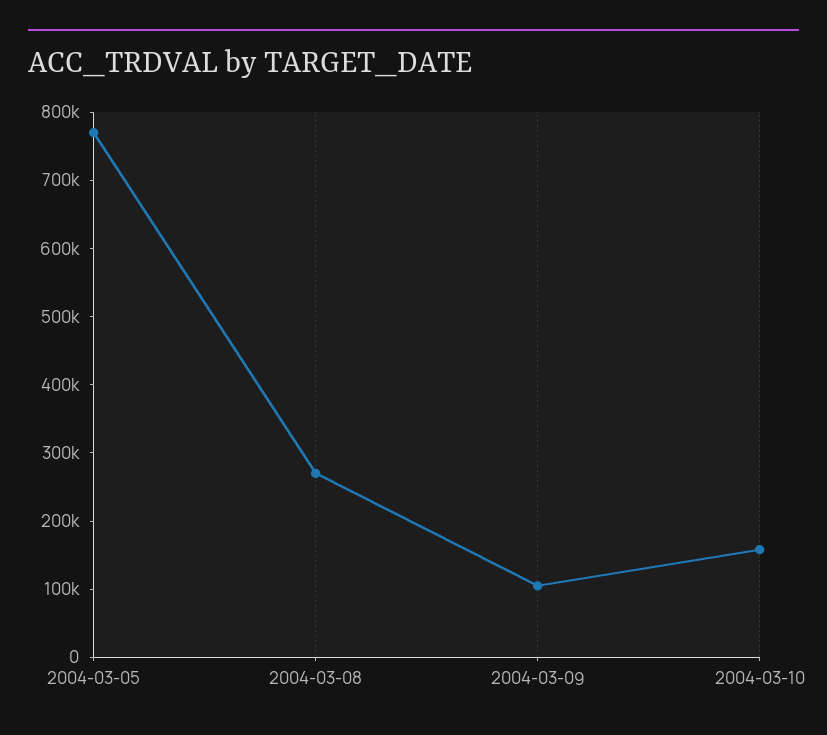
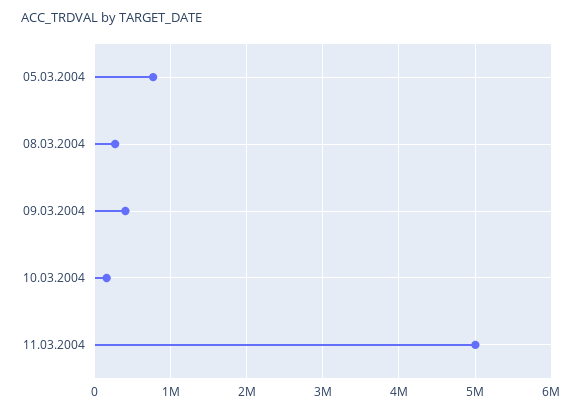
2004-03-09: 100000 -> 400000
11.03.2004: none -> 5000000

